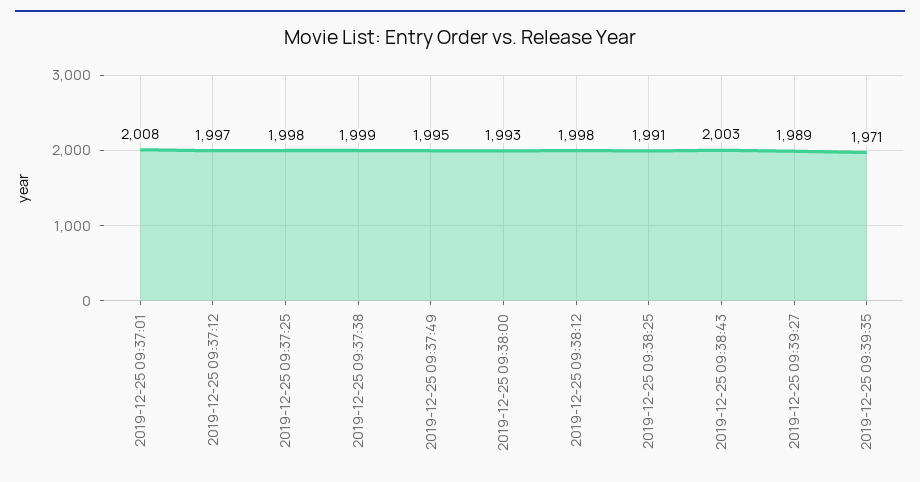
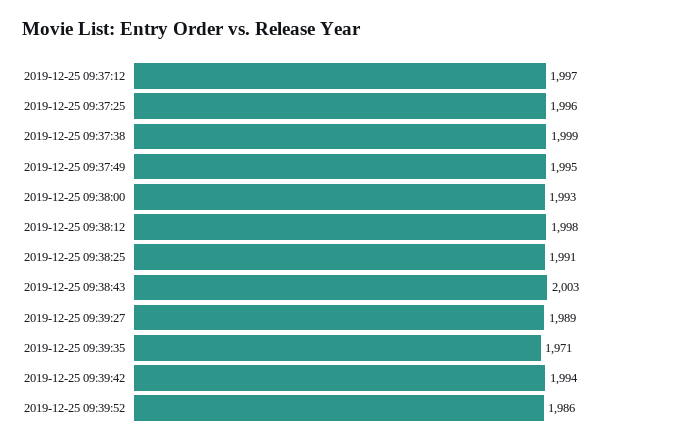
2019-12-25 09:37:01: 2008 -> none
2019-12-25 09:37:25: 1998 -> 1996
2019-12-25 09:39:42: none -> 1994
2019-12-25 09:39:52: none -> 1986

